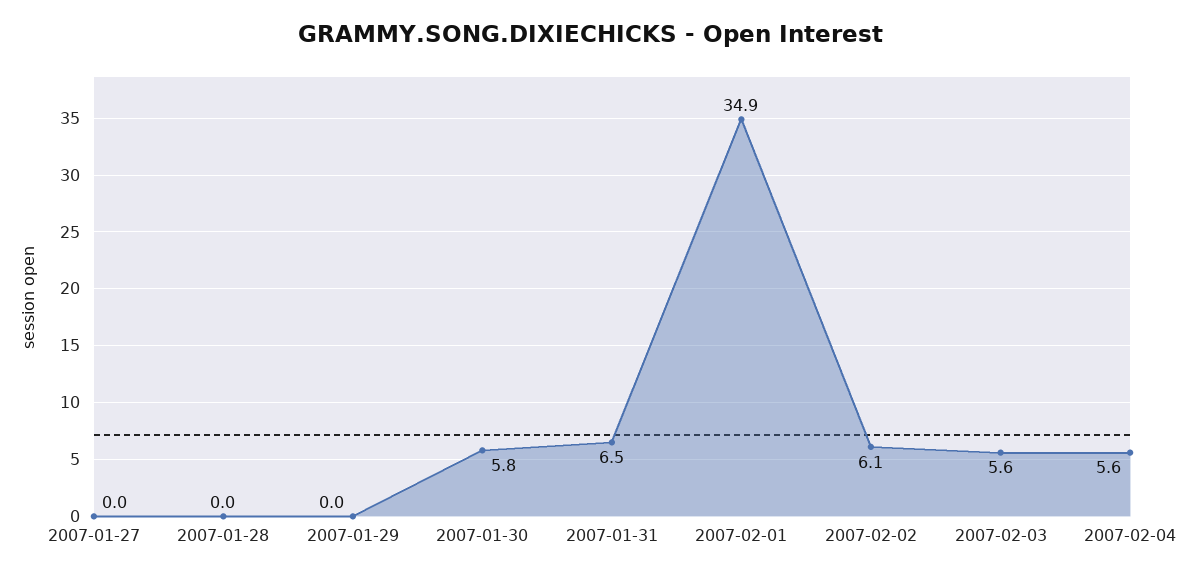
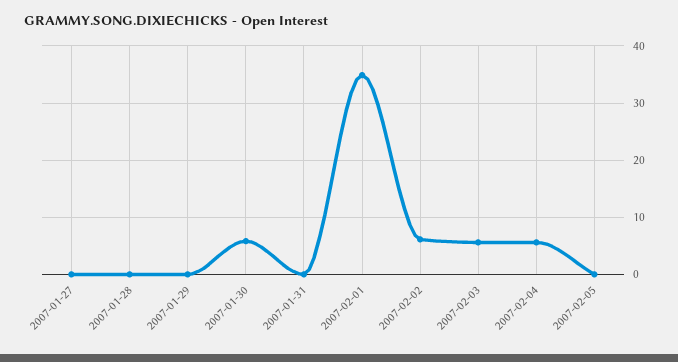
2007-01-31: 6.5 -> 0
2007-02-05: none -> 0

